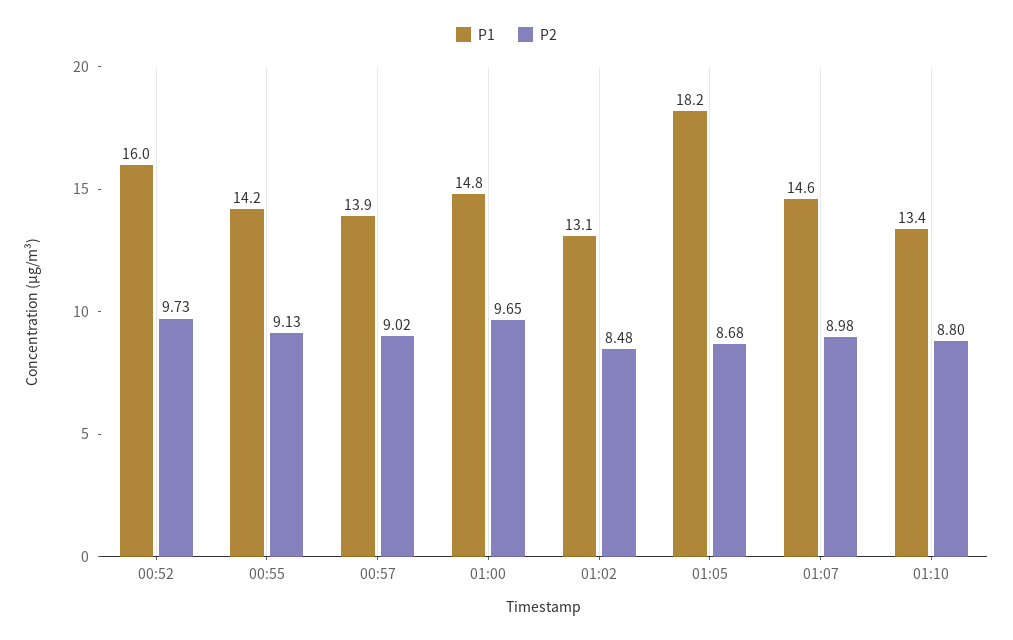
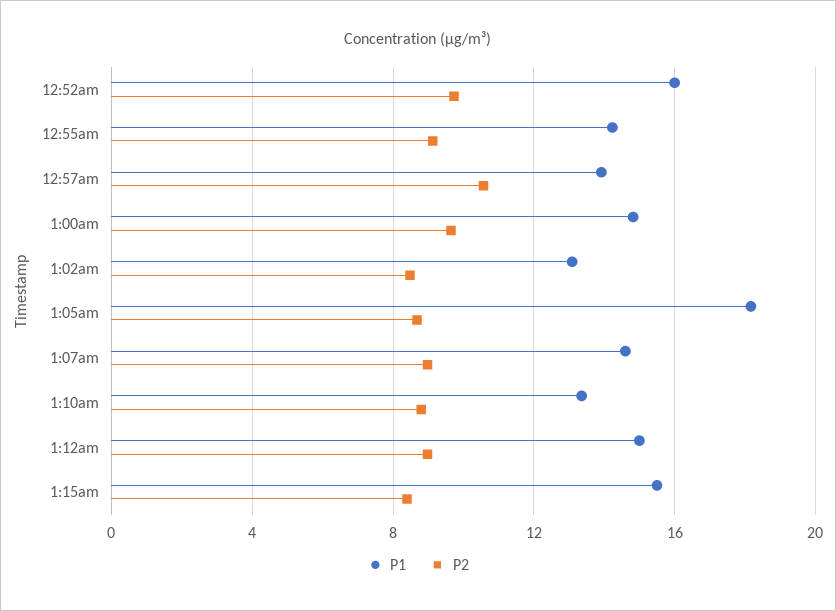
P2, 00:57: 9.02 -> 10.5
P1, 1:12am: none -> 15
P2, 1:12am: none -> 9
P1, 1:15am: none -> 15.5
P2, 1:15am: none -> 8.5

